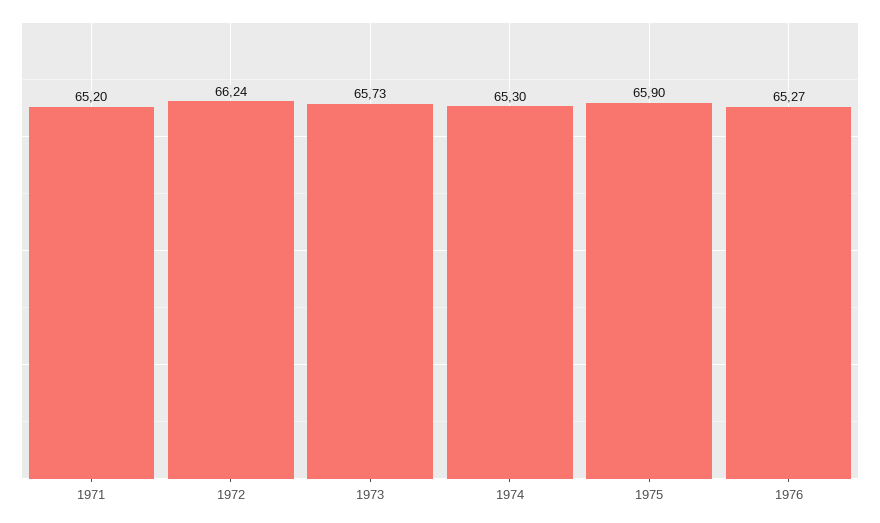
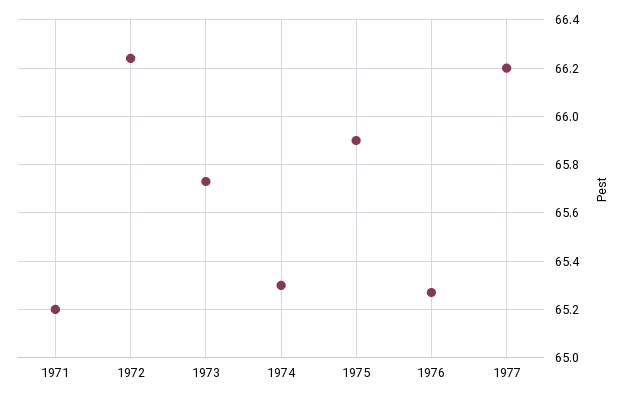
1977: none -> 66.2

